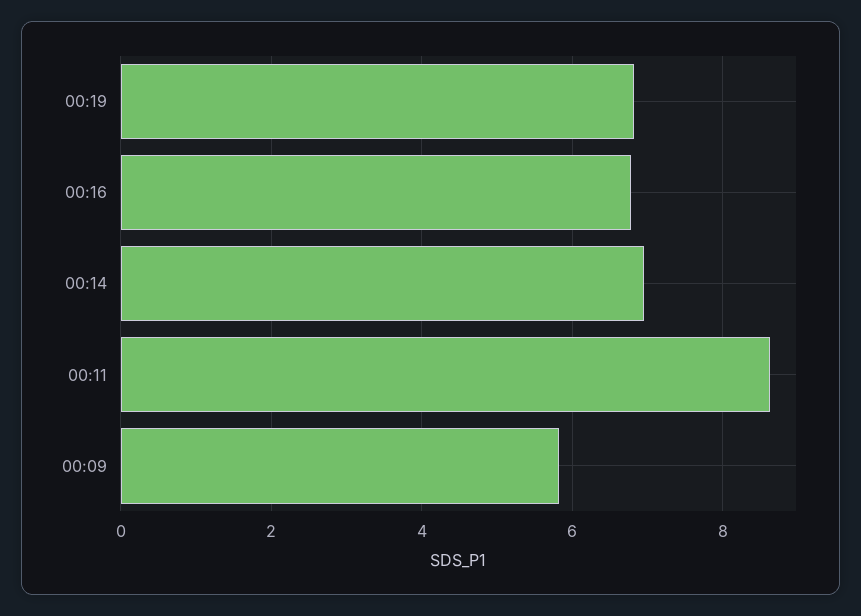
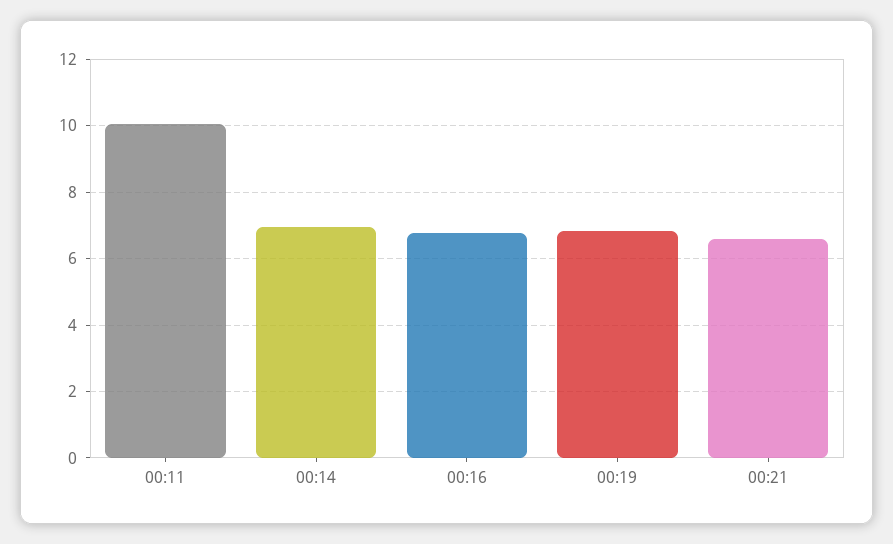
00:11: 8.6 -> 10
00:09: 5.8 -> none
00:21: none -> 6.6

